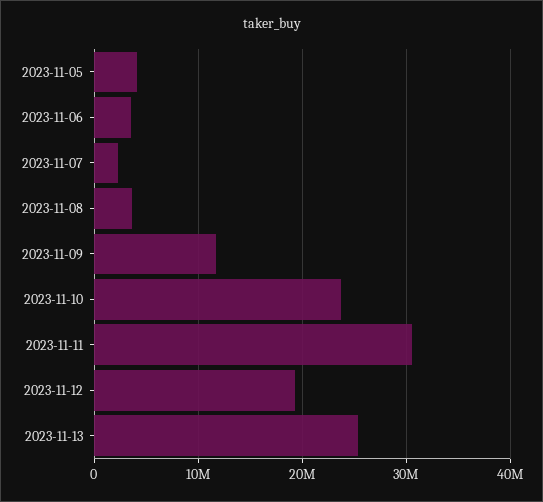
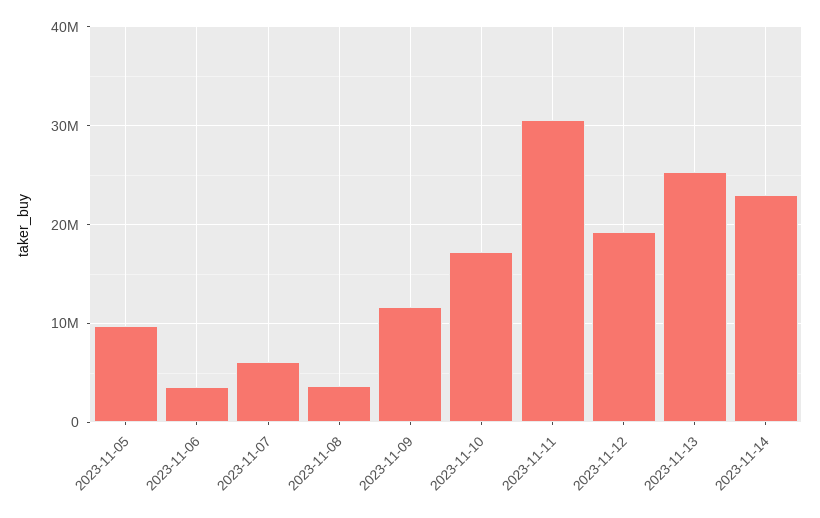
2023-11-05: 4000000 -> 10000000
2023-11-07: 2000000 -> 6000000
2023-11-10: 24000000 -> 17000000
2023-11-14: none -> 23000000

